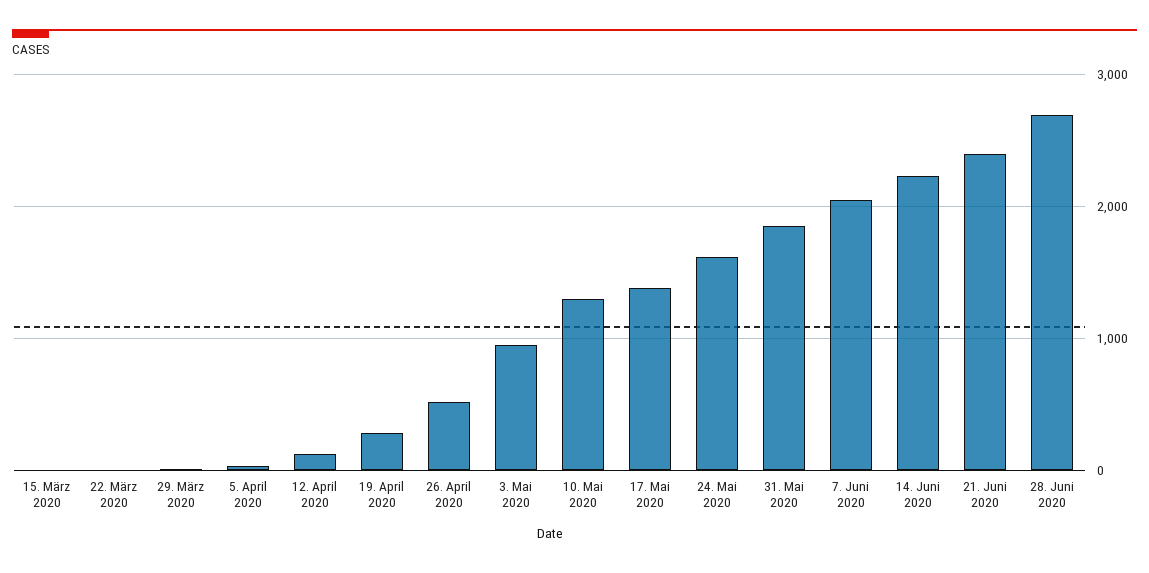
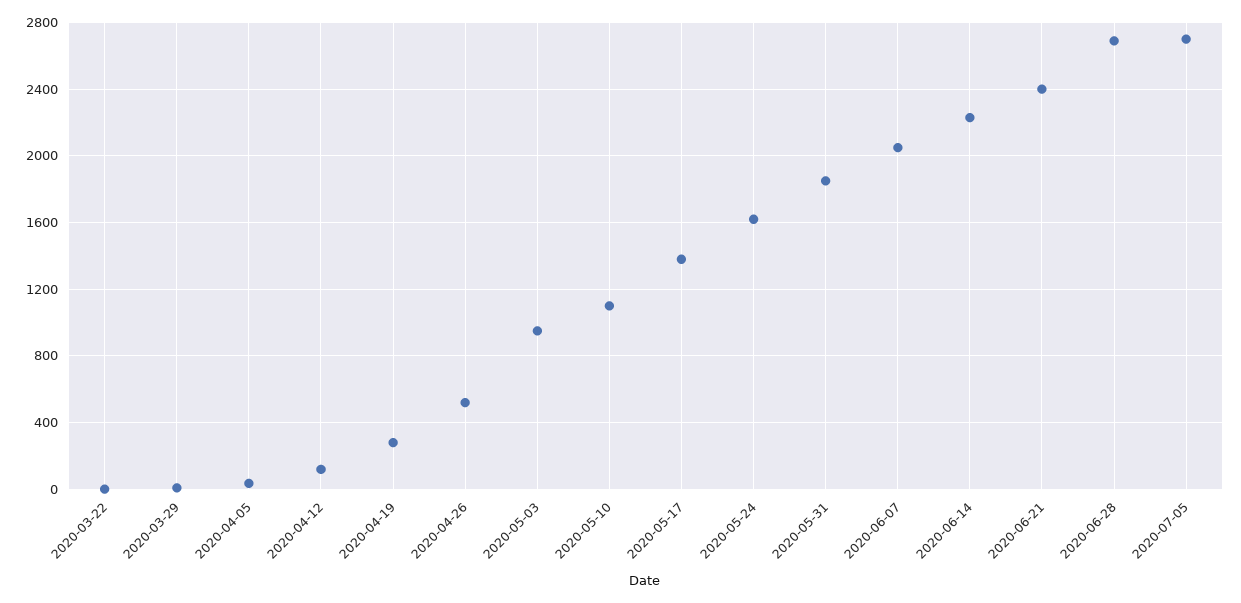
15. März 2020: 0 -> none
10. Mai 2020: 1300 -> 1100
2020-07-05: none -> 2700

